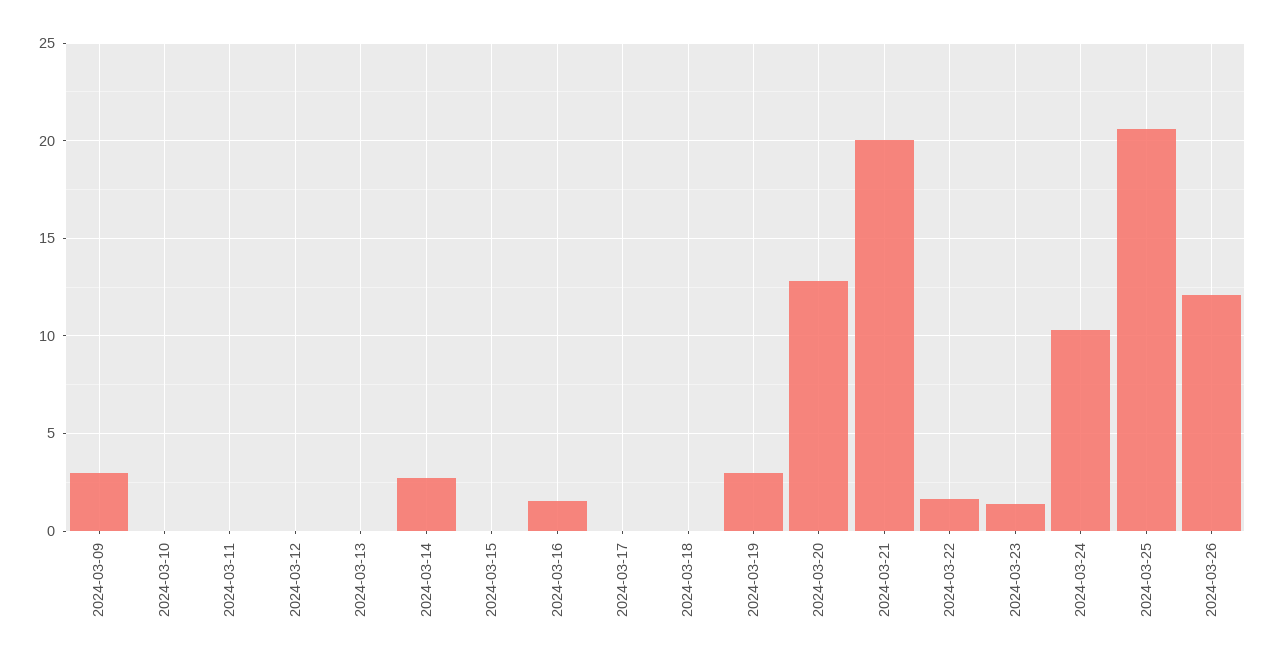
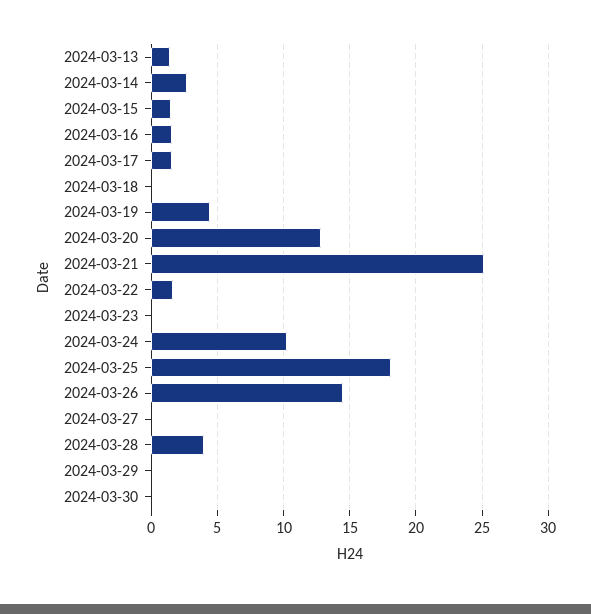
2024-03-09: 3 -> none
2024-03-10: 0 -> none
2024-03-11: 0 -> none
2024-03-12: 0 -> none
2024-03-13: 0 -> 1.5
2024-03-15: 0 -> 1.5
2024-03-17: 0 -> 1.5
2024-03-19: 3 -> 4.5
2024-03-21: 20 -> 25
2024-03-23: 1.5 -> 0
2024-03-25: 20.5 -> 18
2024-03-26: 12 -> 14.5
2024-03-27: none -> 0
2024-03-28: none -> 4
2024-03-29: none -> 0
2024-03-30: none -> 0

